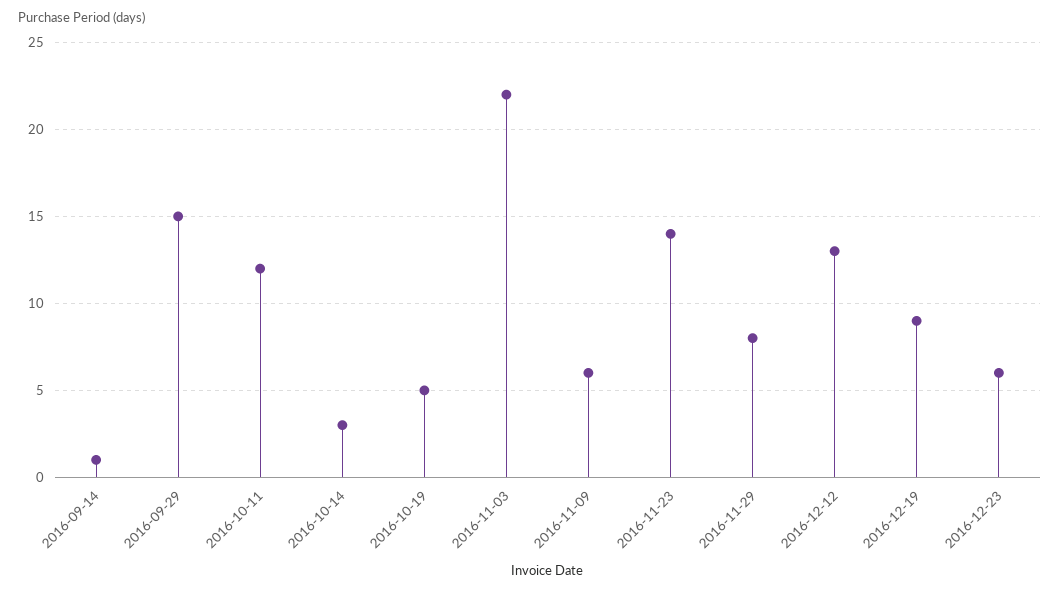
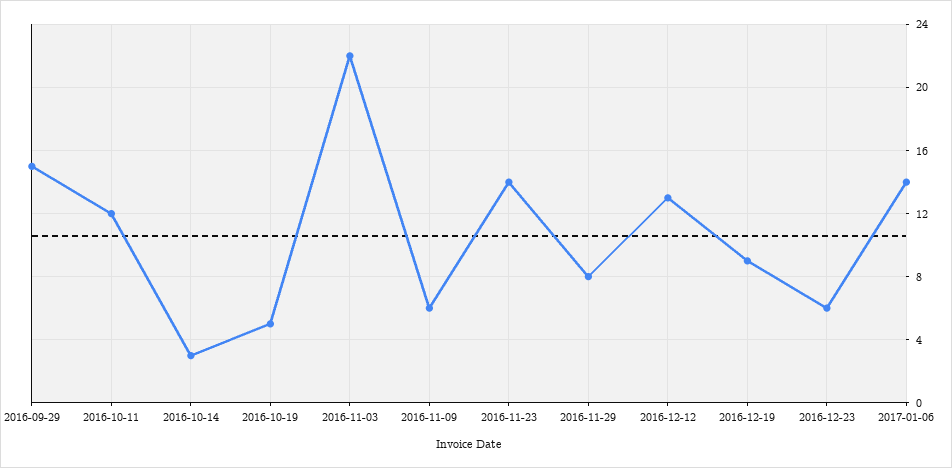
2016-09-14: 1 -> none
2017-01-06: none -> 14

